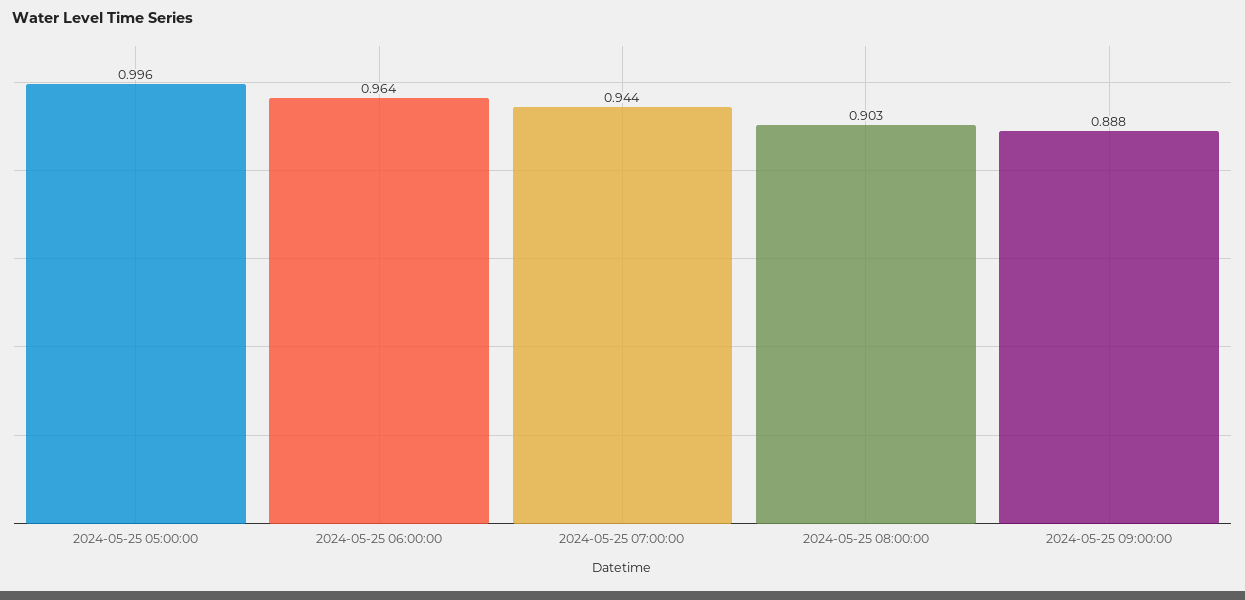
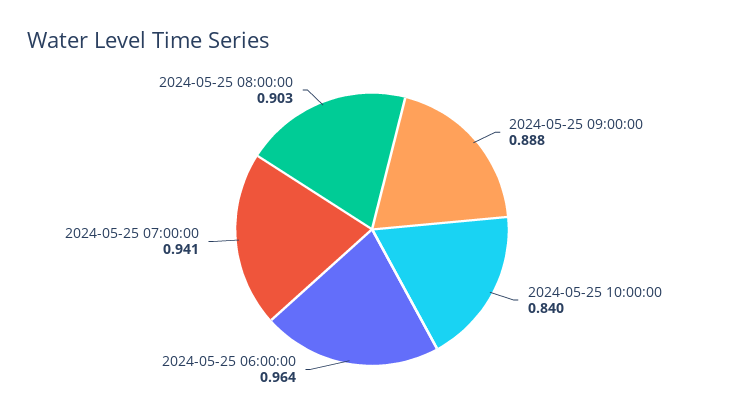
2024-05-25 05:00:00: 0.996 -> none
2024-05-25 07:00:00: 0.944 -> 0.941
2024-05-25 10:00:00: none -> 0.84

